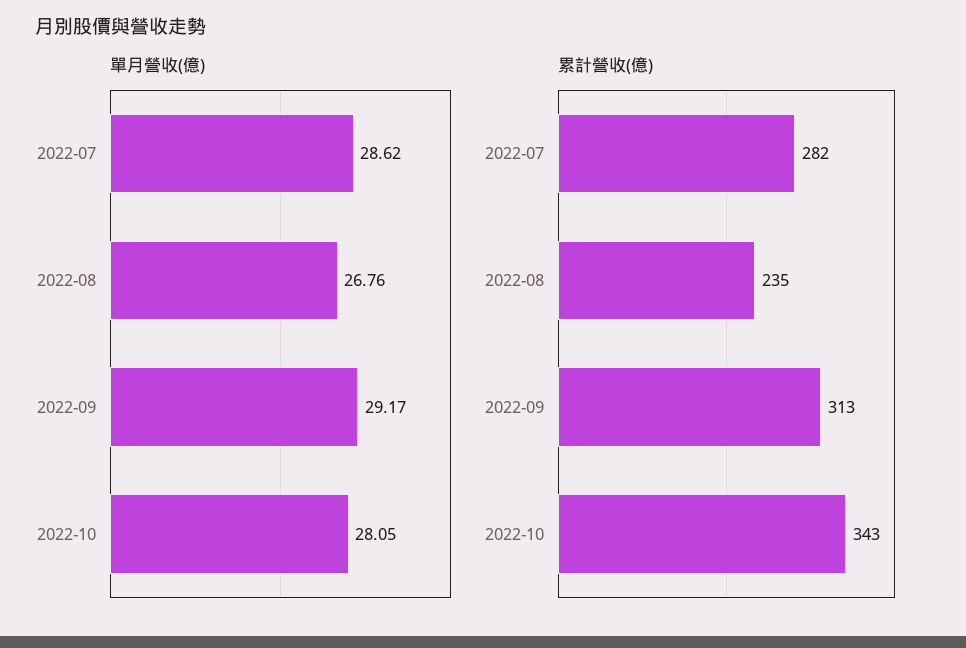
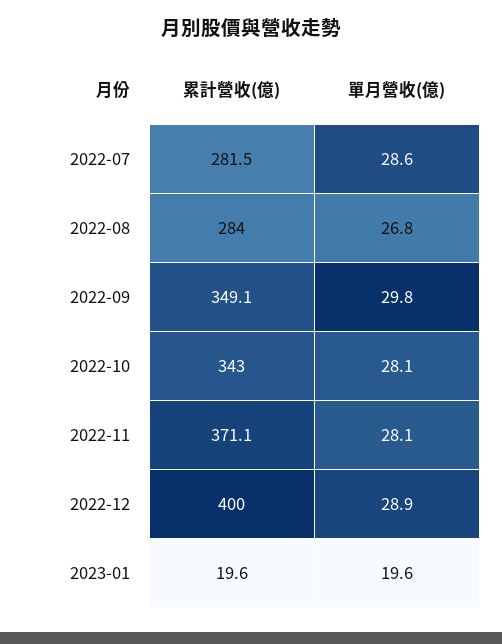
單月營收(億), 2022-09: 29.17 -> 29.8
累計營收(億), 2022-08: 235 -> 284
累計營收(億), 2022-09: 313 -> 349.1
累計營收(億), 2022-11: none -> 371.1
單月營收(億), 2022-11: none -> 28.1
累計營收(億), 2022-12: none -> 400
單月營收(億), 2022-12: none -> 28.9
累計營收(億), 2023-01: none -> 19.6
單月營收(億), 2023-01: none -> 19.6

